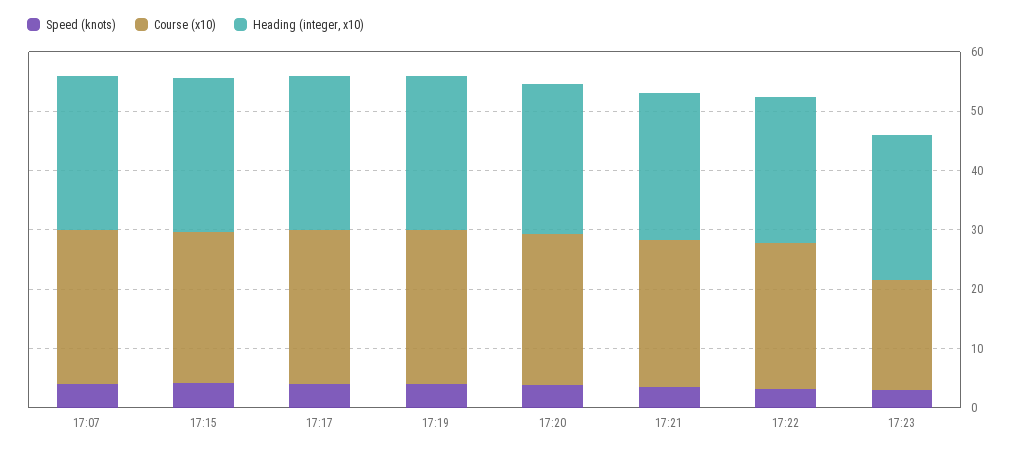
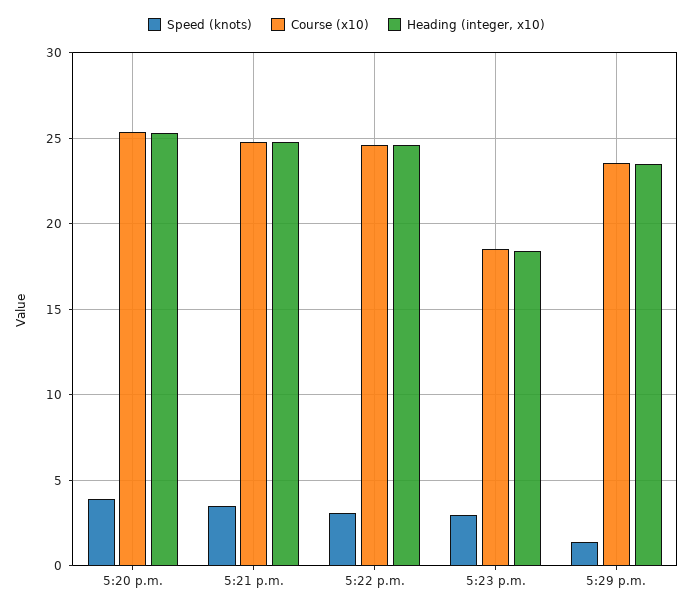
Speed (knots), 17:07: 4 -> none
Course (x10), 17:07: 26 -> none
Heading (integer, x10), 17:07: 26 -> none
Speed (knots), 17:15: 4 -> none
Course (x10), 17:15: 26 -> none
Heading (integer, x10), 17:15: 26 -> none
Speed (knots), 17:17: 4 -> none
Course (x10), 17:17: 26 -> none
Heading (integer, x10), 17:17: 26 -> none
Speed (knots), 17:19: 4 -> none
Course (x10), 17:19: 26 -> none
Heading (integer, x10), 17:19: 26 -> none
Heading (integer, x10), 17:23: 24 -> 18.5
Speed (knots), 5:29 p.m.: none -> 1.5
Course (x10), 5:29 p.m.: none -> 23.5
Heading (integer, x10), 5:29 p.m.: none -> 23.5

